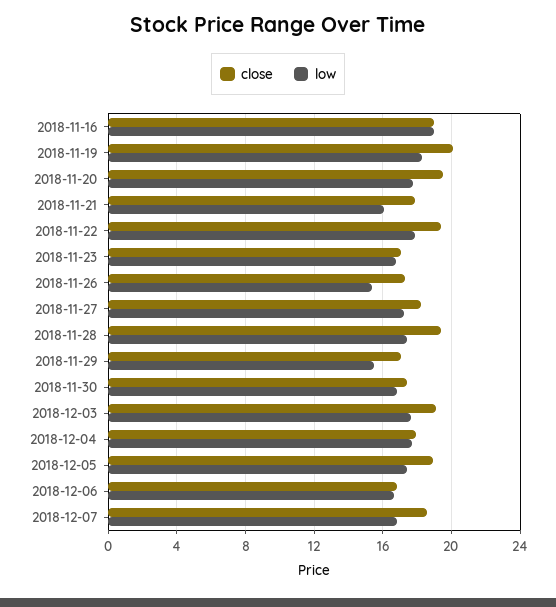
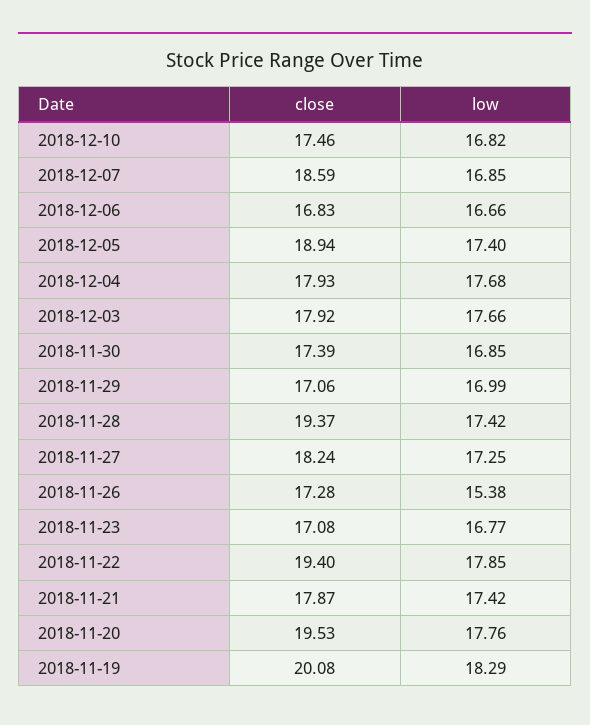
close, 2018-11-16: 19 -> none
low, 2018-11-16: 19 -> none
low, 2018-11-21: 16 -> 17.42
low, 2018-11-29: 15.5 -> 16.99
close, 2018-12-03: 19 -> 17.92
close, 2018-12-10: none -> 17.46
low, 2018-12-10: none -> 16.82

